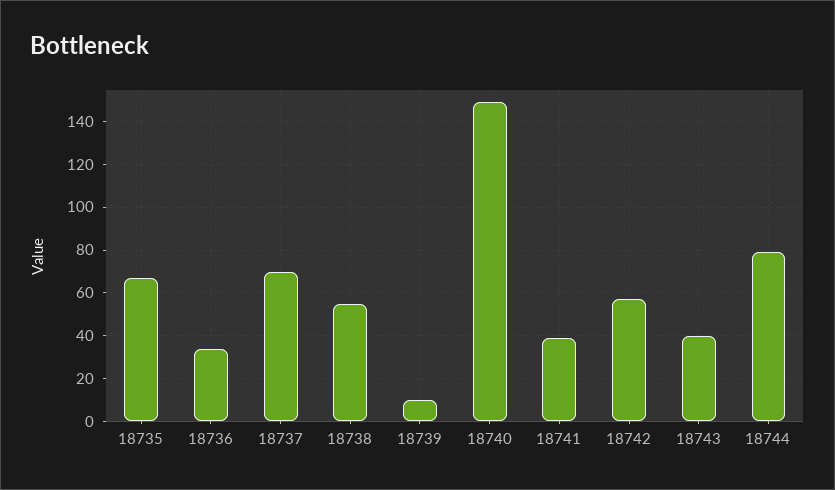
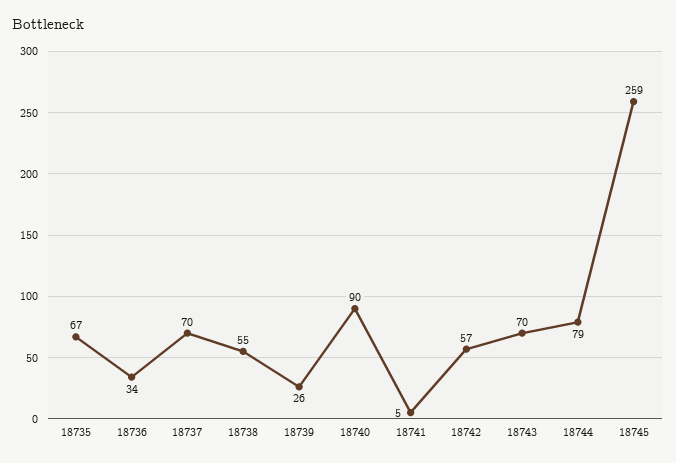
18739: 10 -> 26
18740: 150 -> 90
18741: 40 -> 5
18743: 40 -> 70
18745: none -> 259

